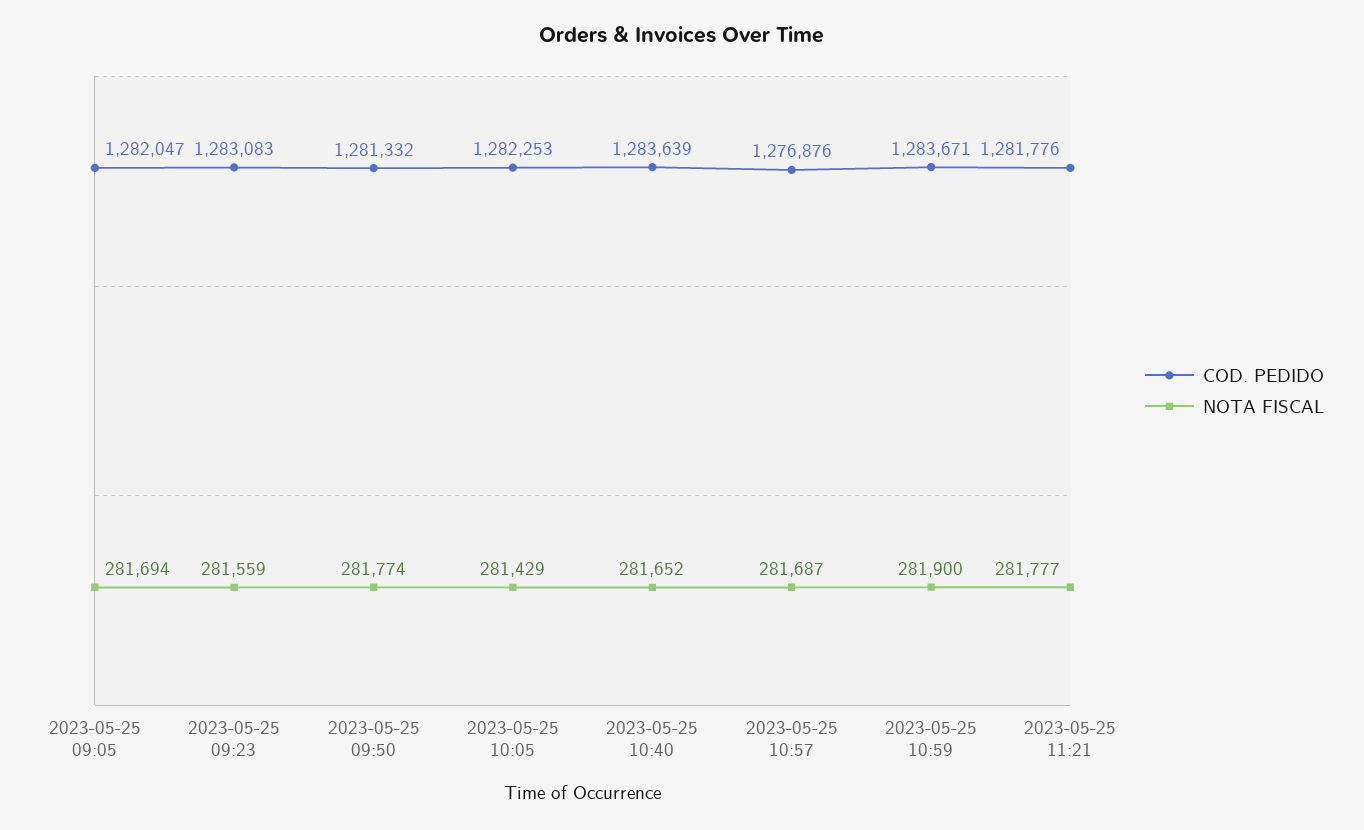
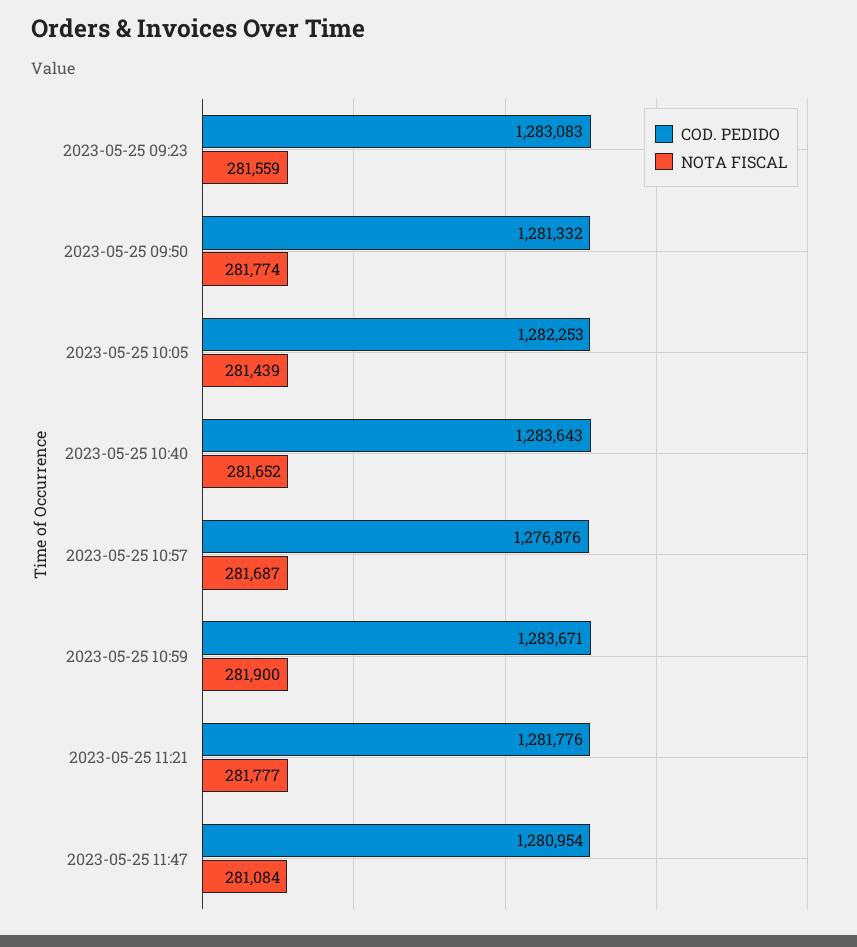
COD. PEDIDO, 2023-05-25 09:05: 1282047 -> none
NOTA FISCAL, 2023-05-25 09:05: 281694 -> none
NOTA FISCAL, 2023-05-25 10:05: 281429 -> 281439
COD. PEDIDO, 2023-05-25 10:40: 1283639 -> 1283643
COD. PEDIDO, 2023-05-25 11:47: none -> 1280954
NOTA FISCAL, 2023-05-25 11:47: none -> 281084

